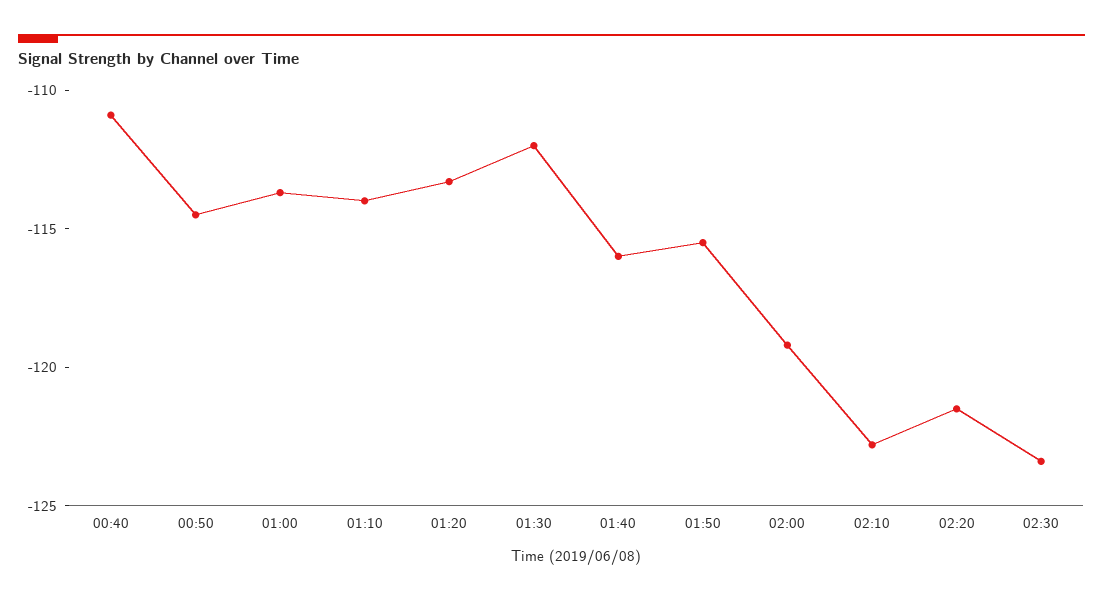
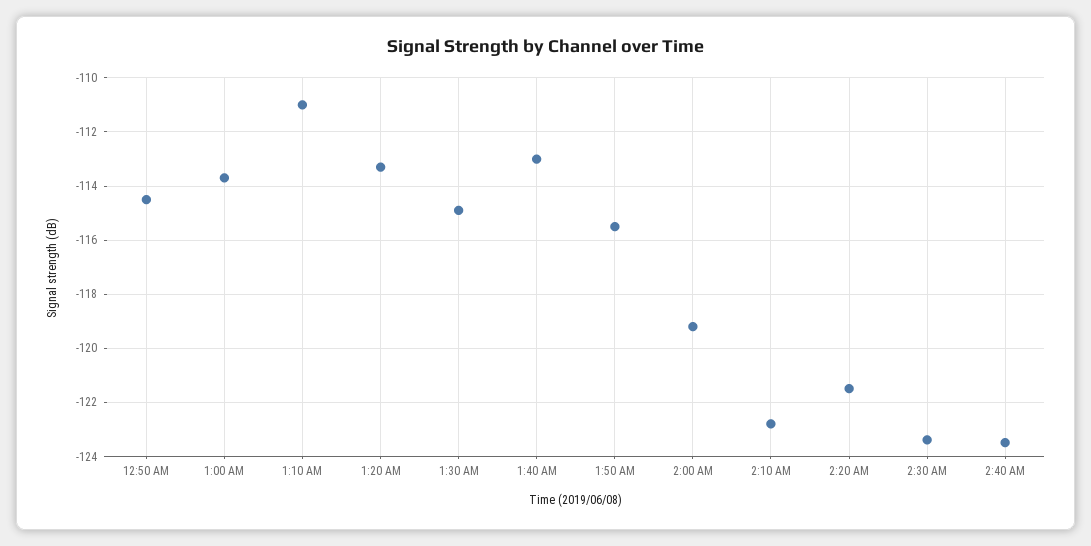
00:40: -111 -> none
01:10: -114 -> -111
01:30: -112 -> -115
01:40: -116 -> -113
2:40 AM: none -> -123.5

